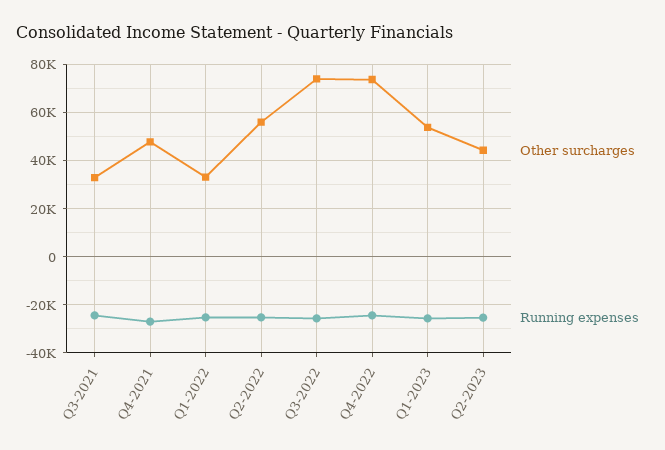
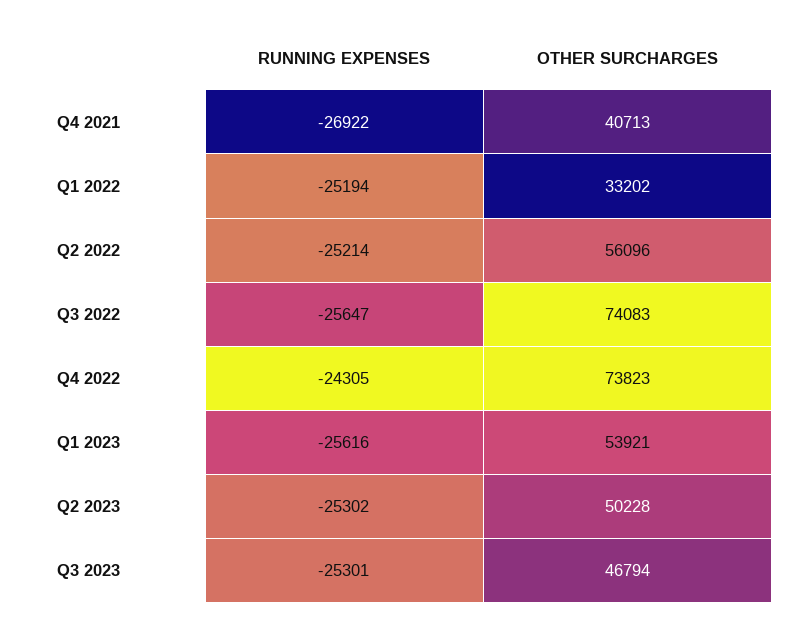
Other surcharges, Q3-2021: 32500 -> none
Running expenses, Q3-2021: -25000 -> none
Other surcharges, Q4-2021: 47500 -> 40713
Other surcharges, Q2-2023: 45000 -> 50228
Running expenses, Q3 2023: none -> -25301
Other surcharges, Q3 2023: none -> 46794

